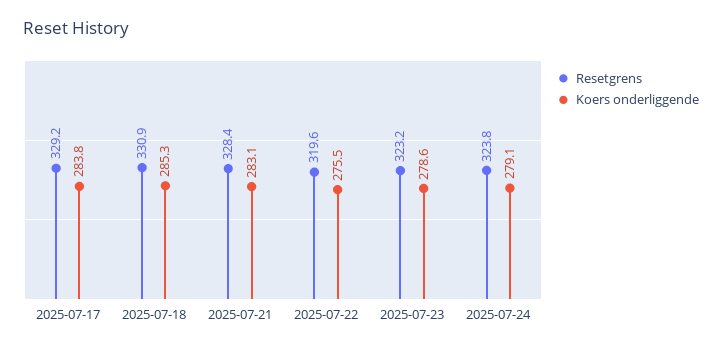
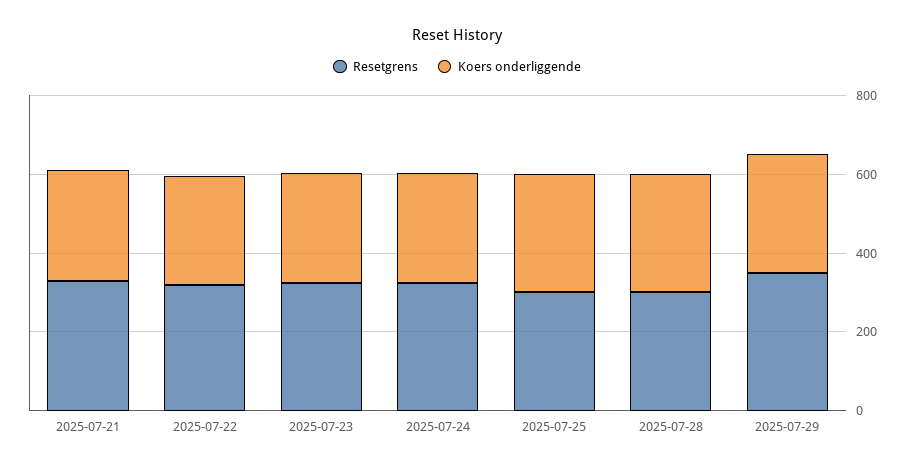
Resetgrens, 2025-07-17: 329.2 -> none
Koers onderliggende, 2025-07-17: 283.8 -> none
Resetgrens, 2025-07-18: 330.9 -> none
Koers onderliggende, 2025-07-18: 285.3 -> none
Resetgrens, 2025-07-25: none -> 300
Koers onderliggende, 2025-07-25: none -> 300
Resetgrens, 2025-07-28: none -> 300
Koers onderliggende, 2025-07-28: none -> 300
Resetgrens, 2025-07-29: none -> 350
Koers onderliggende, 2025-07-29: none -> 300

